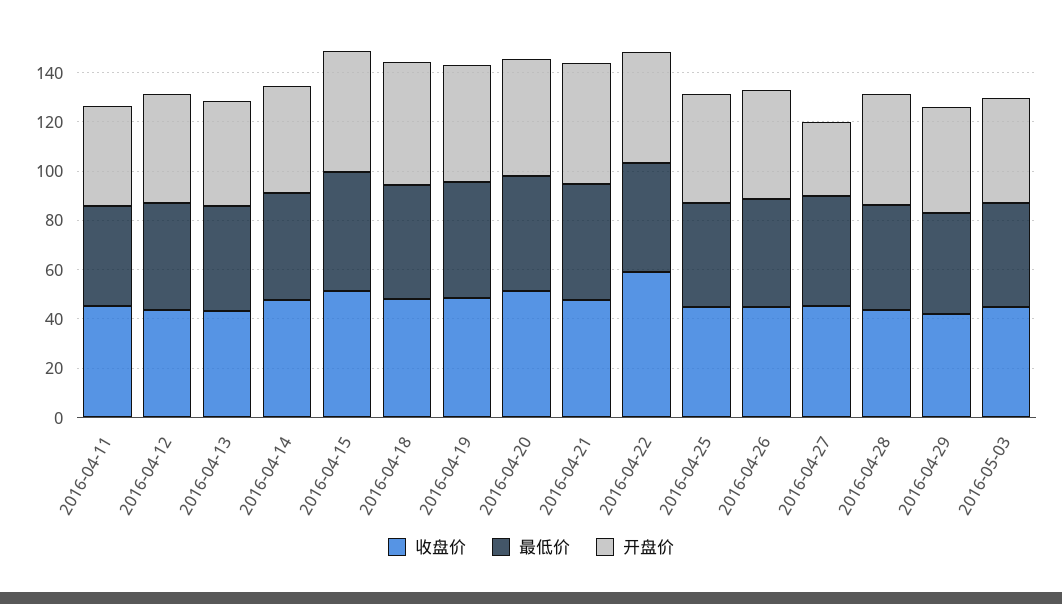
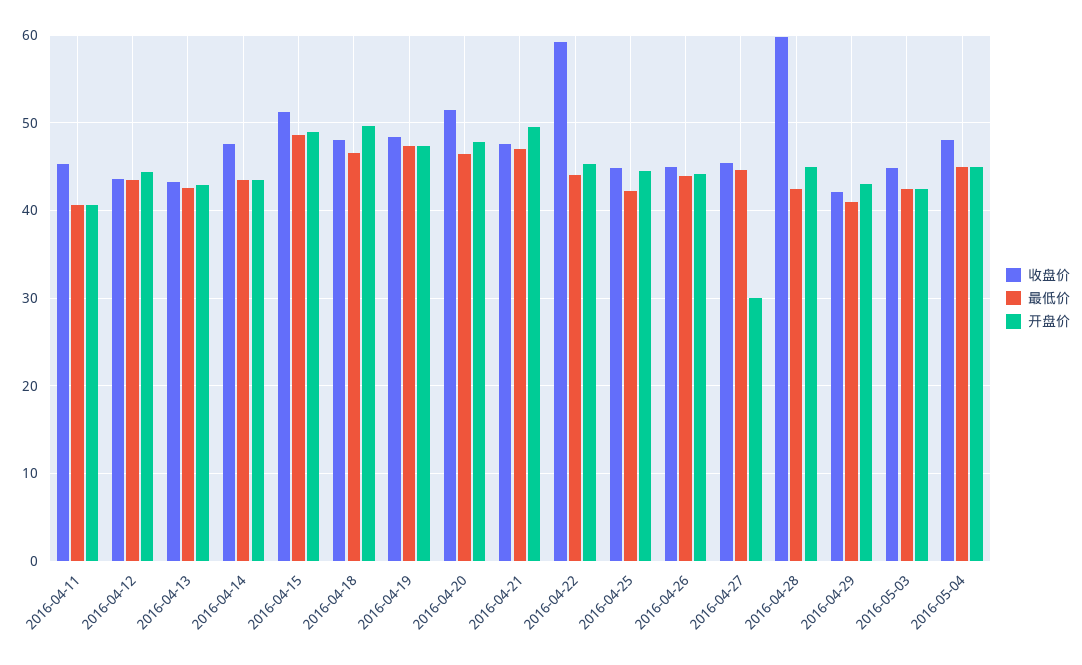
收盘价, 2016-04-28: 45 -> 60
收盘价, 2016-05-04: none -> 48
最低价, 2016-05-04: none -> 45
开盘价, 2016-05-04: none -> 45

